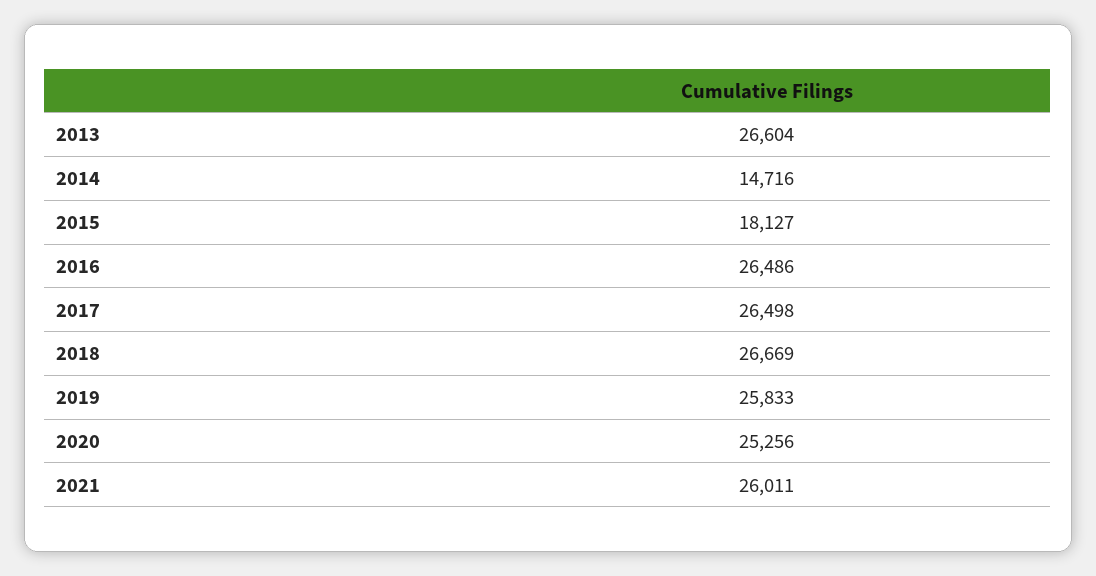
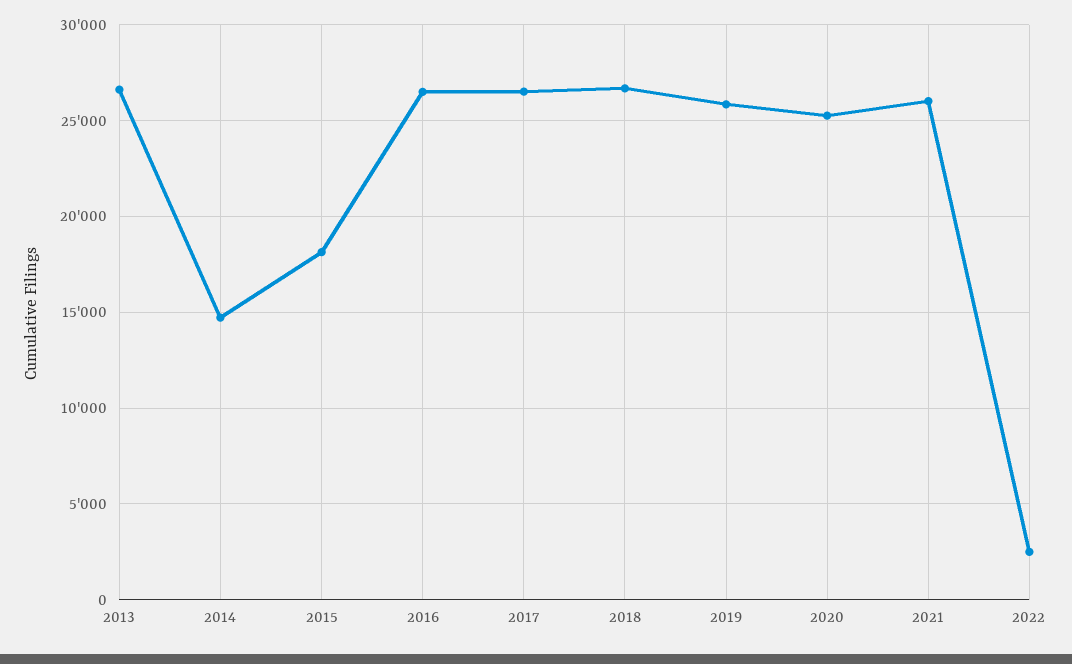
2022: none -> 2500

